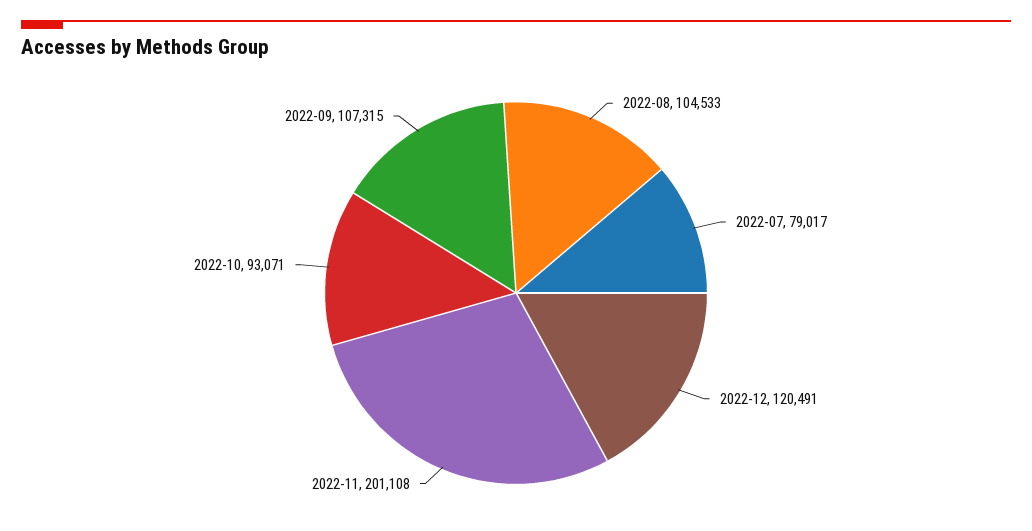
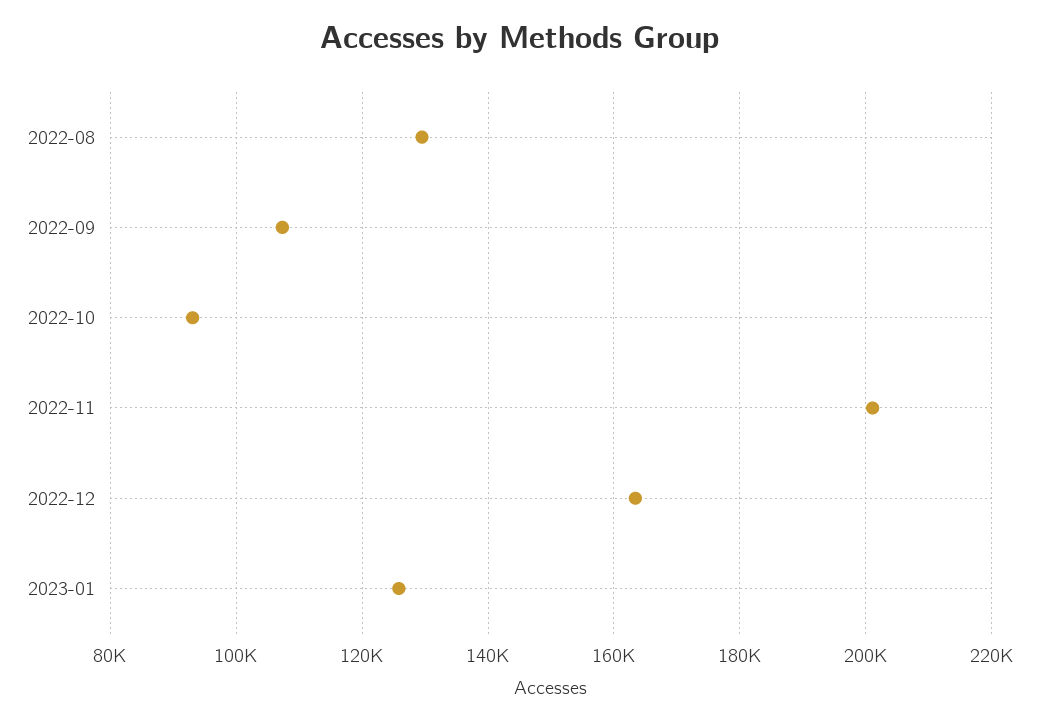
2022-08: 104533 -> 130000
2022-07: 79017 -> none
2022-12: 120491 -> 164000
2023-01: none -> 126000

